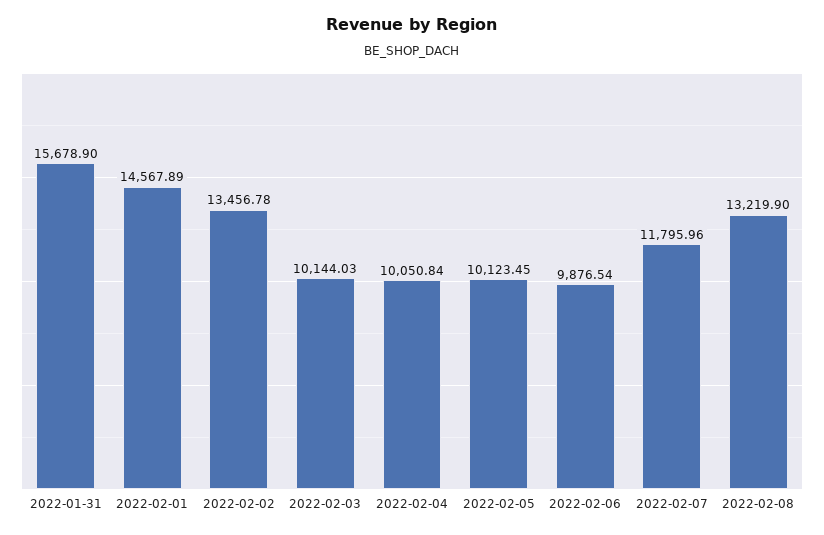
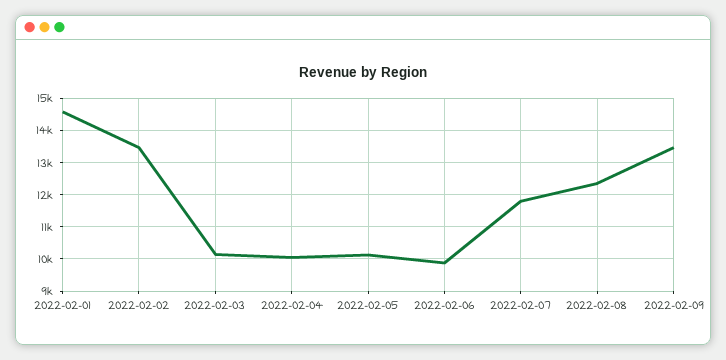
2022-01-31: 15678.9 -> none
2022-02-08: 13219.9 -> 12400
2022-02-09: none -> 13400

